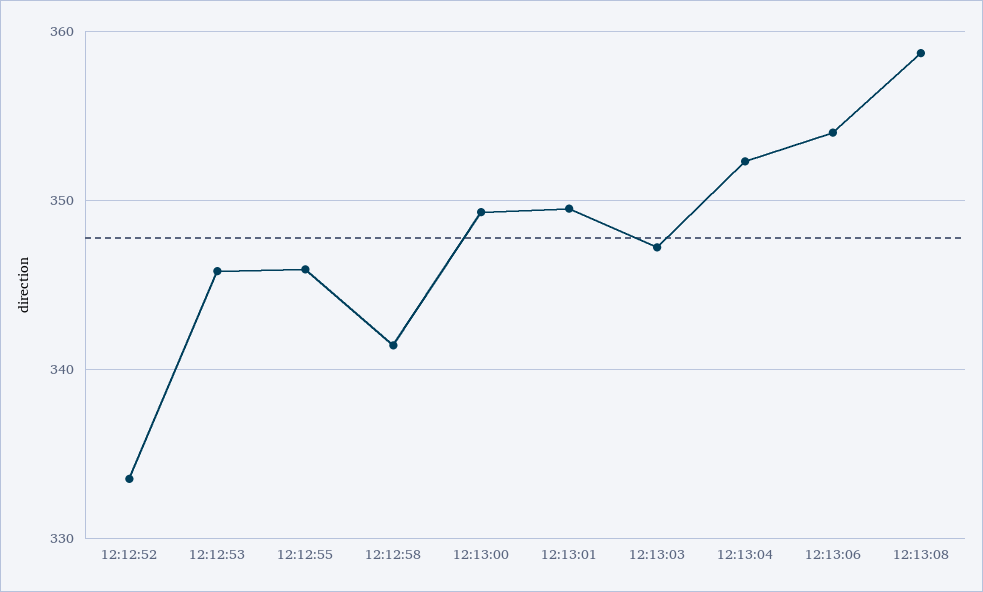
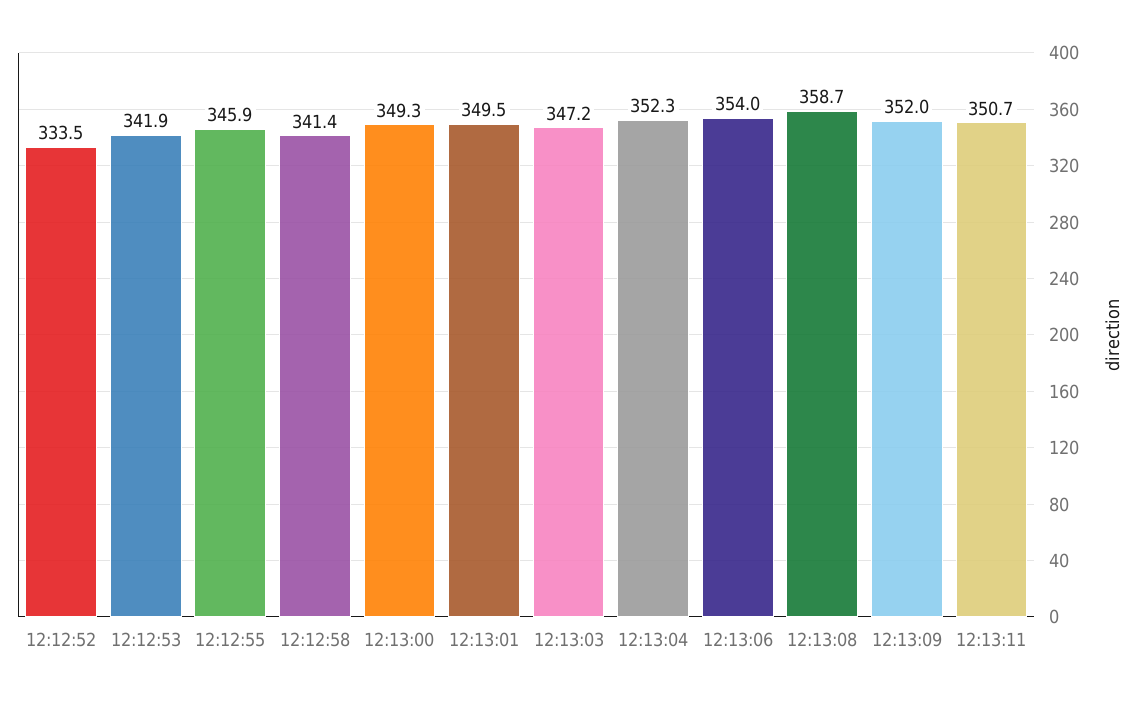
12:12:53: 346 -> 341.9
12:13:09: none -> 352
12:13:11: none -> 350.7

